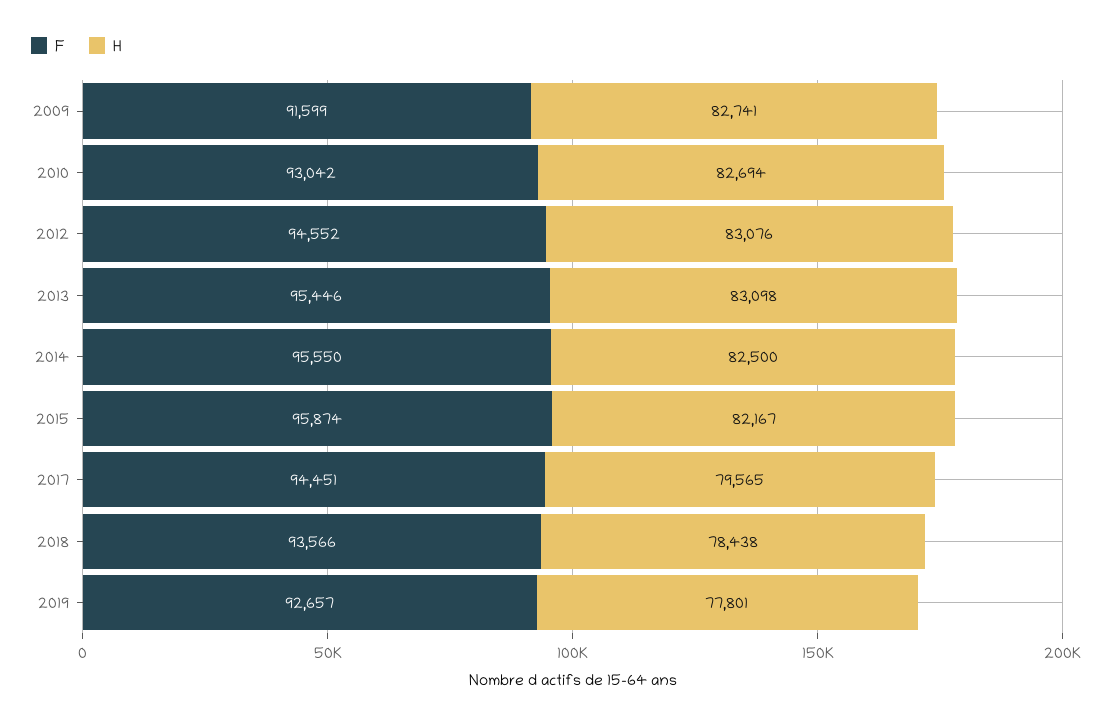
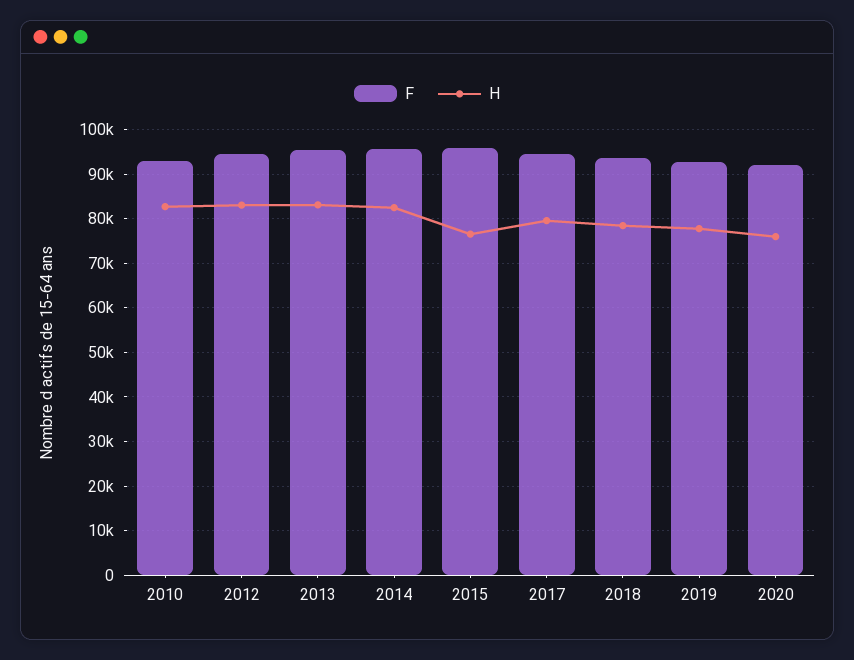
F, 2009: 91599 -> none
H, 2009: 82741 -> none
H, 2015: 82167 -> 76000
F, 2020: none -> 92000
H, 2020: none -> 76000

